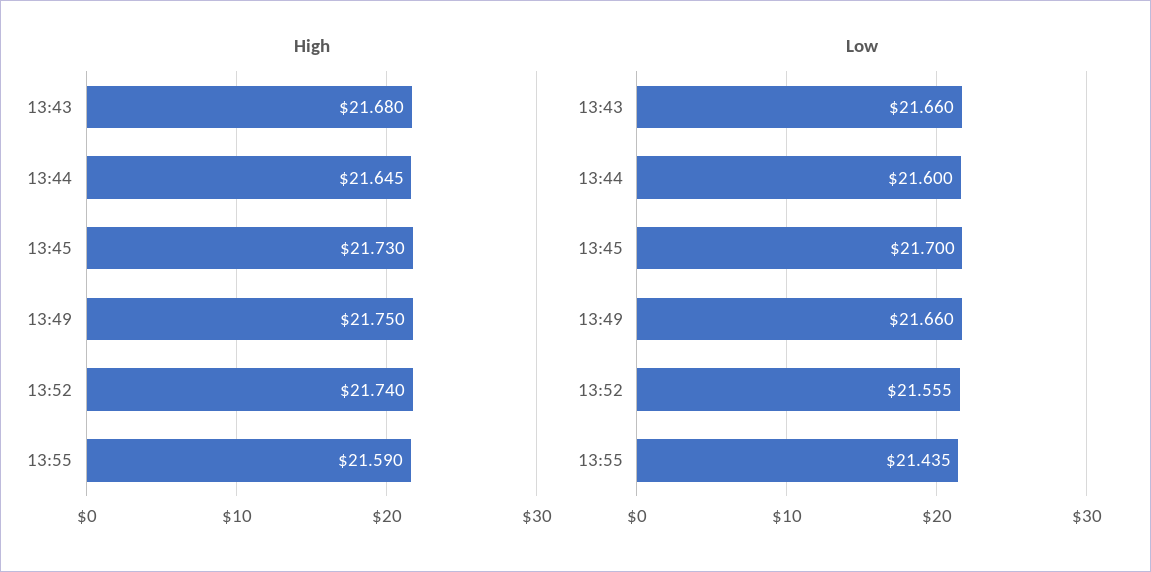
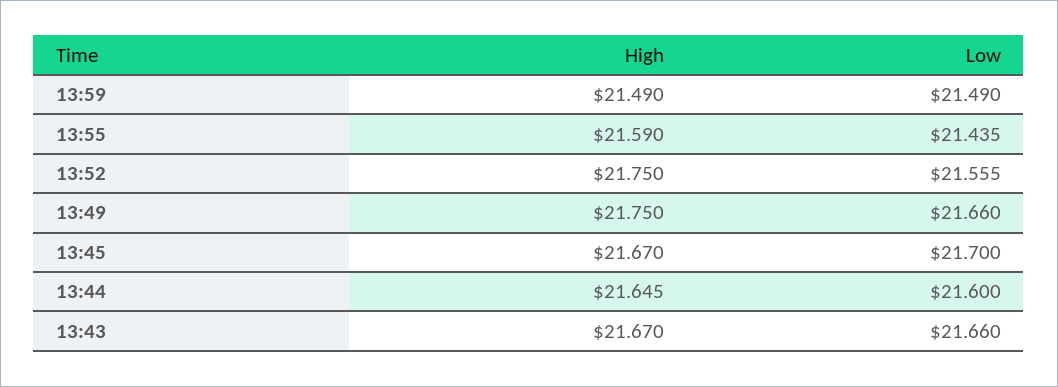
High, 13:43: 21.68 -> 21.67
High, 13:45: 21.73 -> 21.67
High, 13:52: 21.74 -> 21.75
High, 13:59: none -> 21.49
Low, 13:59: none -> 21.49

